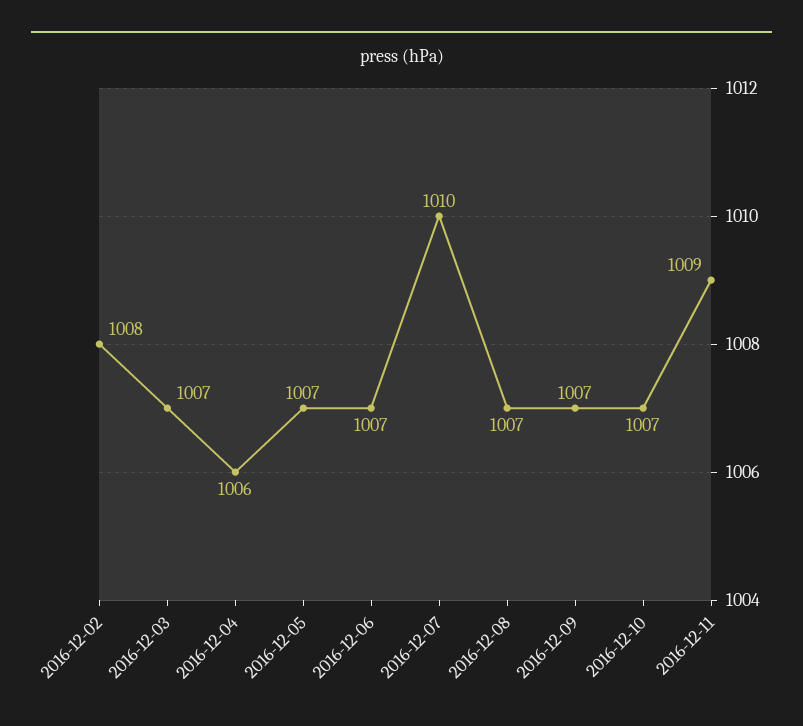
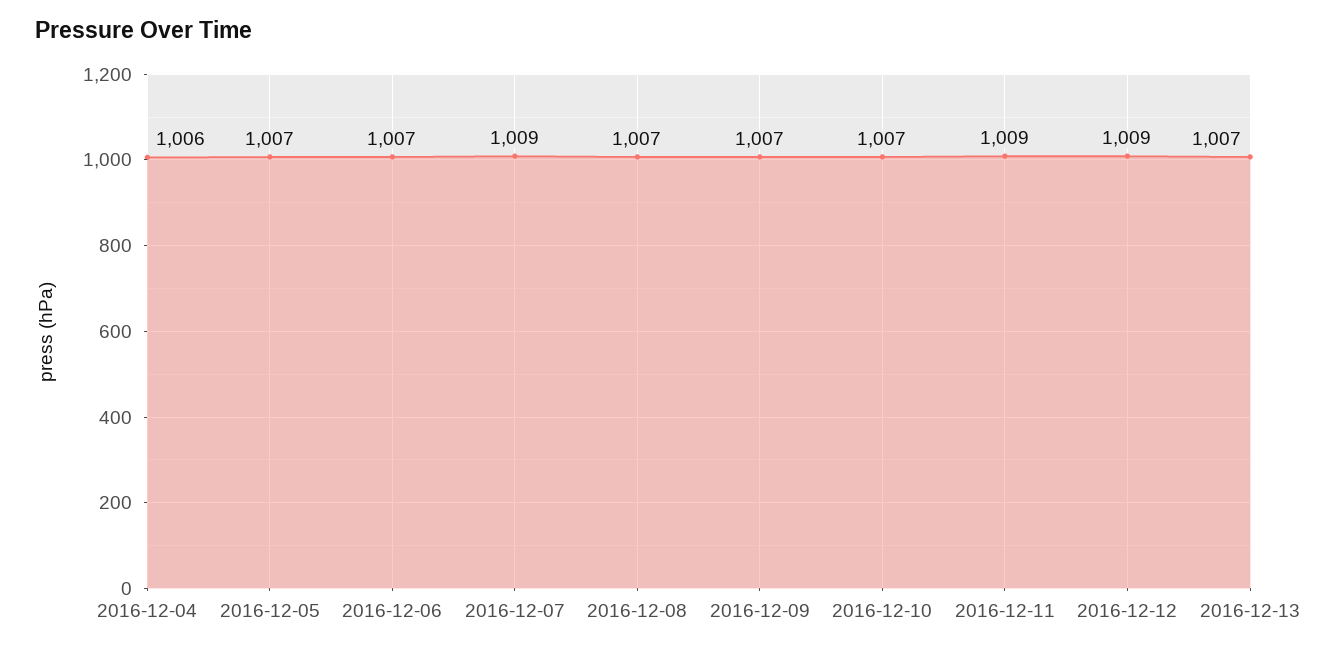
2016-12-02: 1008 -> none
2016-12-03: 1007 -> none
2016-12-07: 1010 -> 1009
2016-12-12: none -> 1009
2016-12-13: none -> 1007

